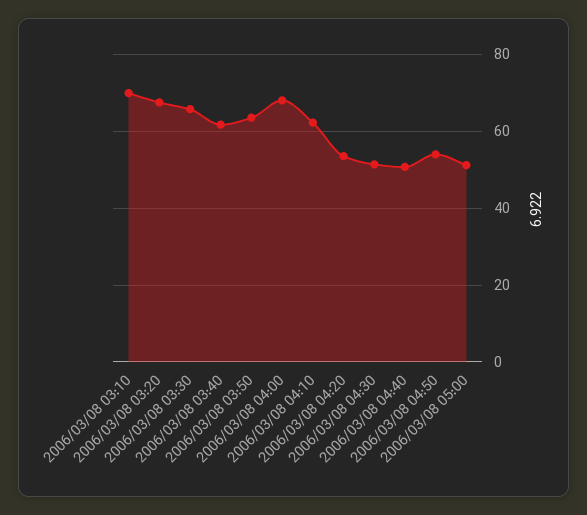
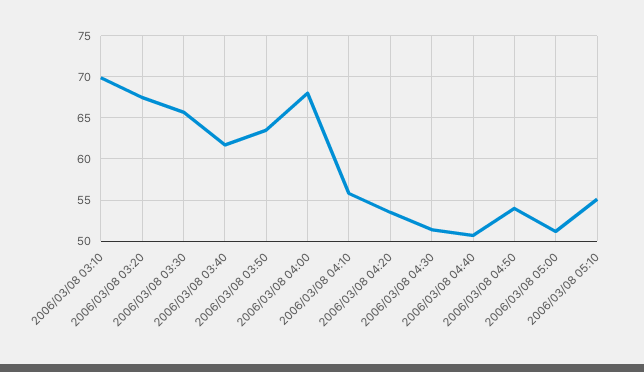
2006/03/08 04:10: 62 -> 56
2006/03/08 05:10: none -> 55

